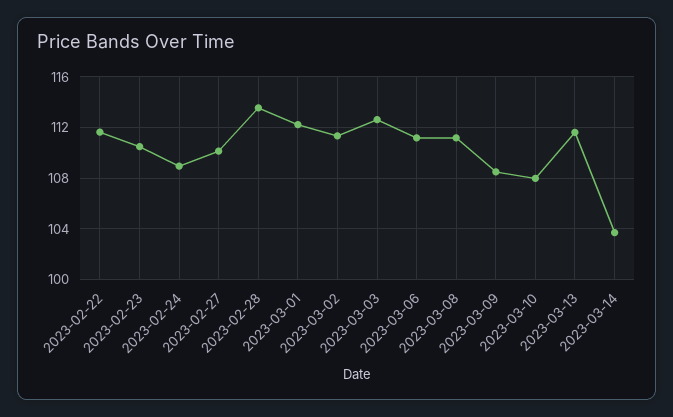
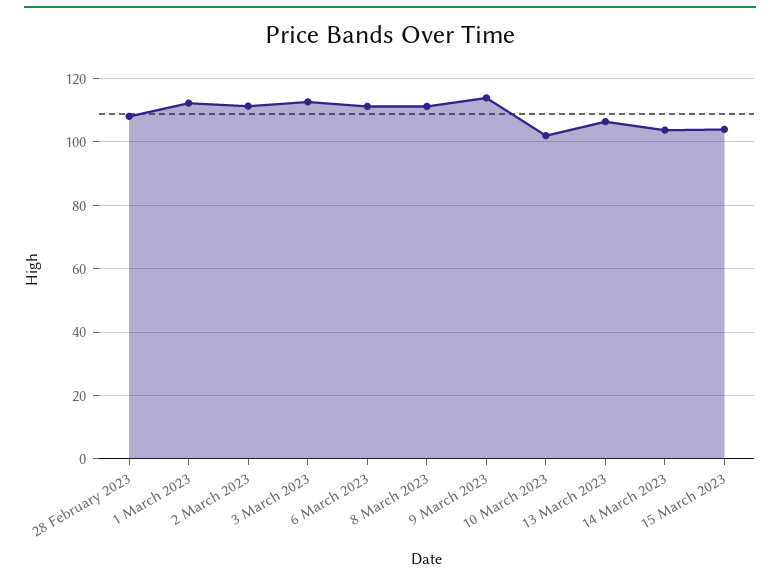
2023-02-22: 111.5 -> none
2023-02-23: 110.5 -> none
2023-02-24: 109 -> none
2023-02-27: 110 -> none
2023-02-28: 113.5 -> 108
2023-03-09: 108.5 -> 114
2023-03-10: 108 -> 102
2023-03-13: 111.5 -> 106
15 March 2023: none -> 104

